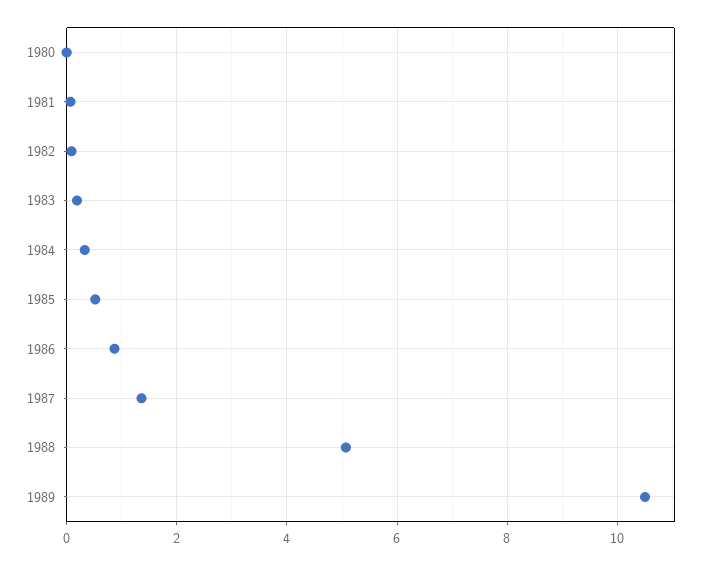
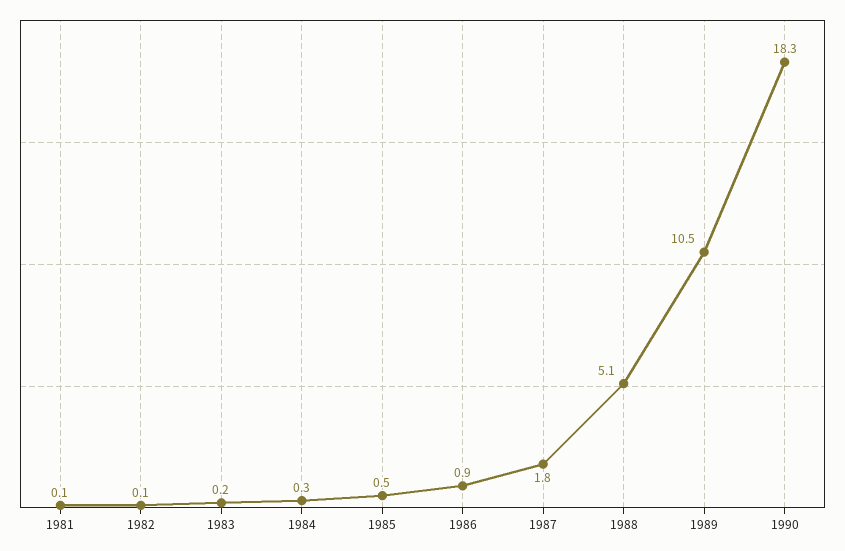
1980: 0 -> none
1987: 1.4 -> 1.8
1990: none -> 18.3

